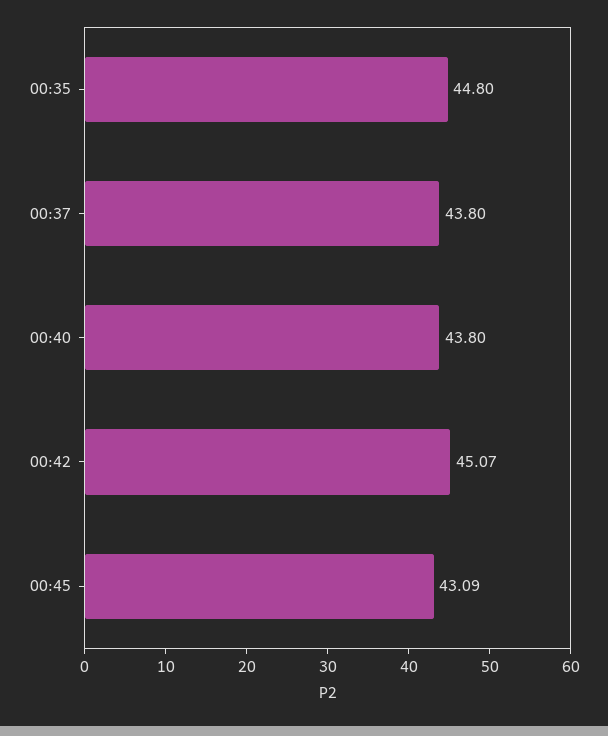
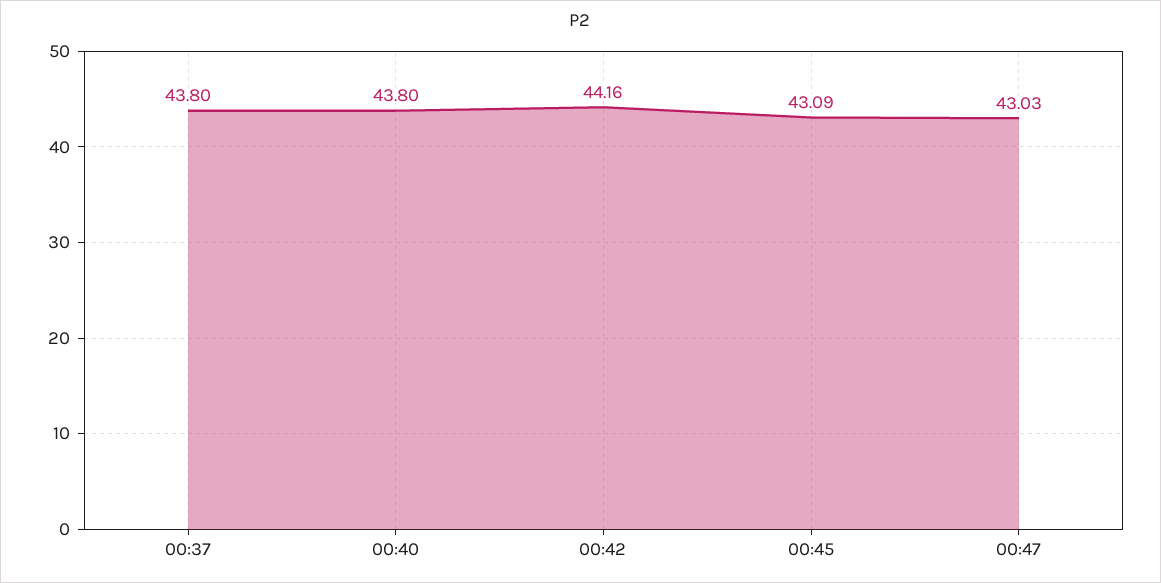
00:35: 44.8 -> none
00:42: 45.07 -> 44.16
00:47: none -> 43.03

